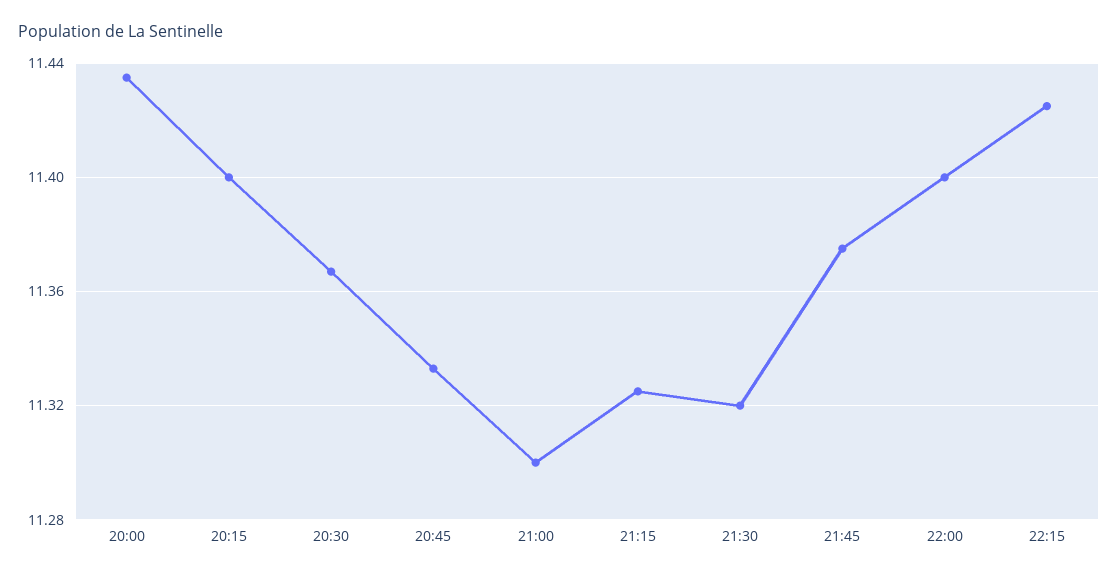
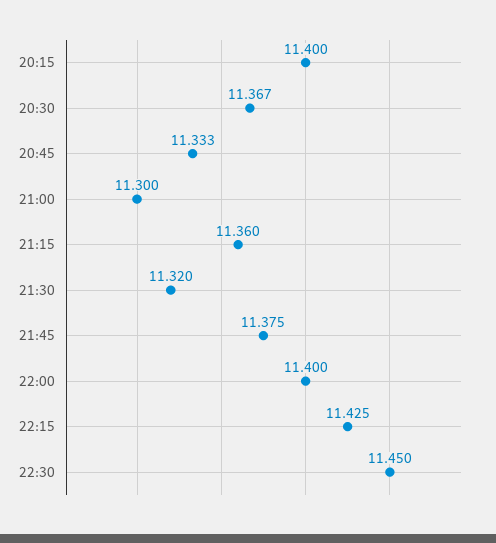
20:00: 11.435 -> none
21:15: 11.325 -> 11.36
22:30: none -> 11.45

